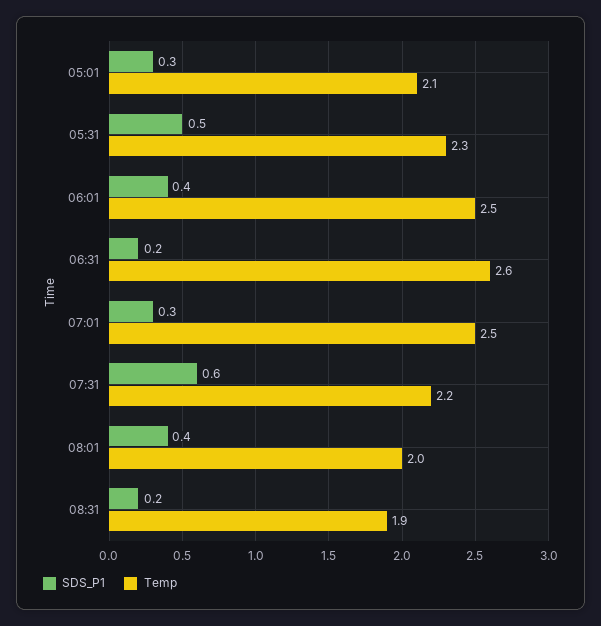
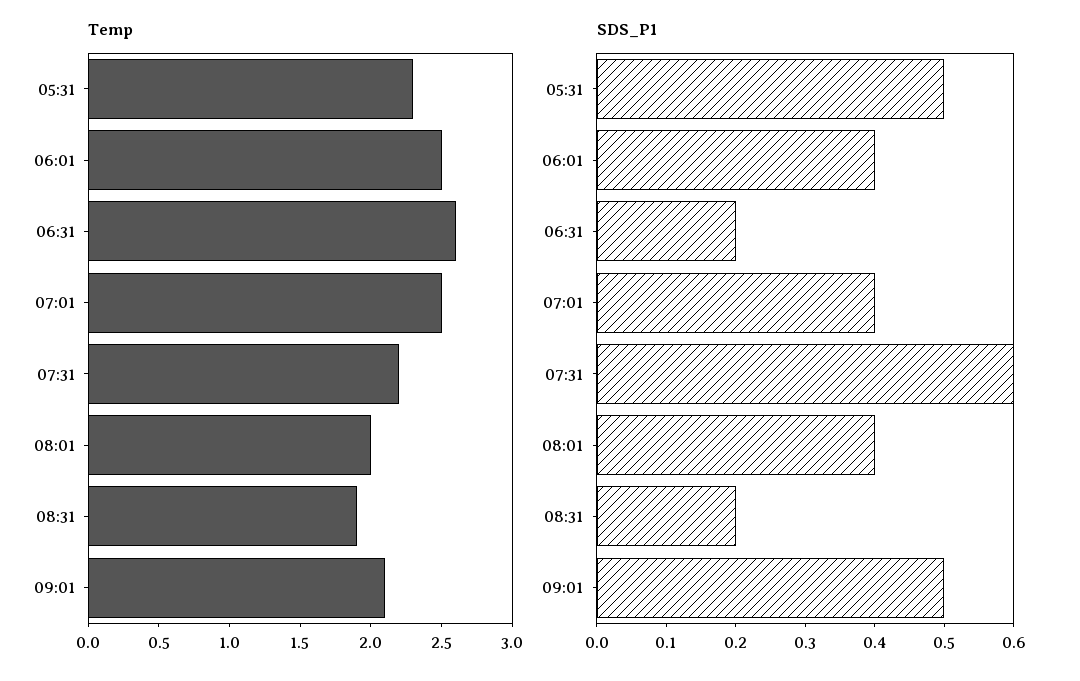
SDS_P1, 05:01: 0.3 -> none
Temp, 05:01: 2.1 -> none
SDS_P1, 07:01: 0.3 -> 0.4
Temp, 09:01: none -> 2.1
SDS_P1, 09:01: none -> 0.5

